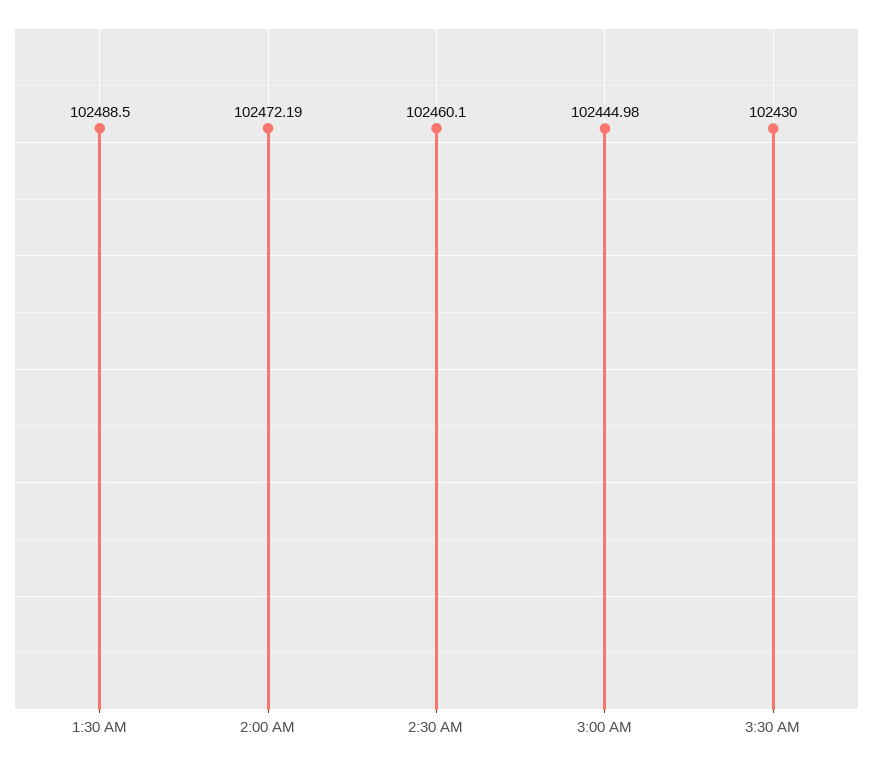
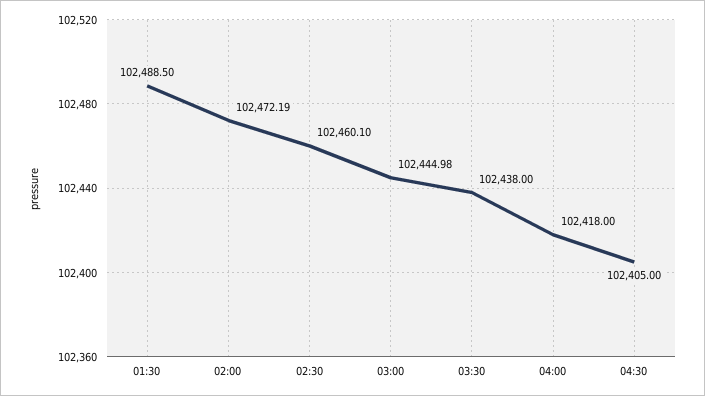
3:30 AM: 102430 -> 102438
04:00: none -> 102418
04:30: none -> 102405

